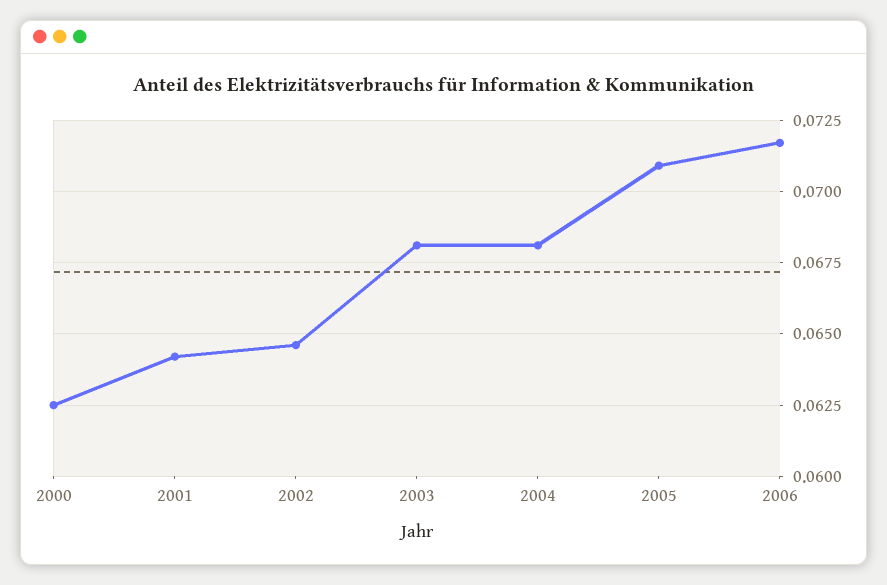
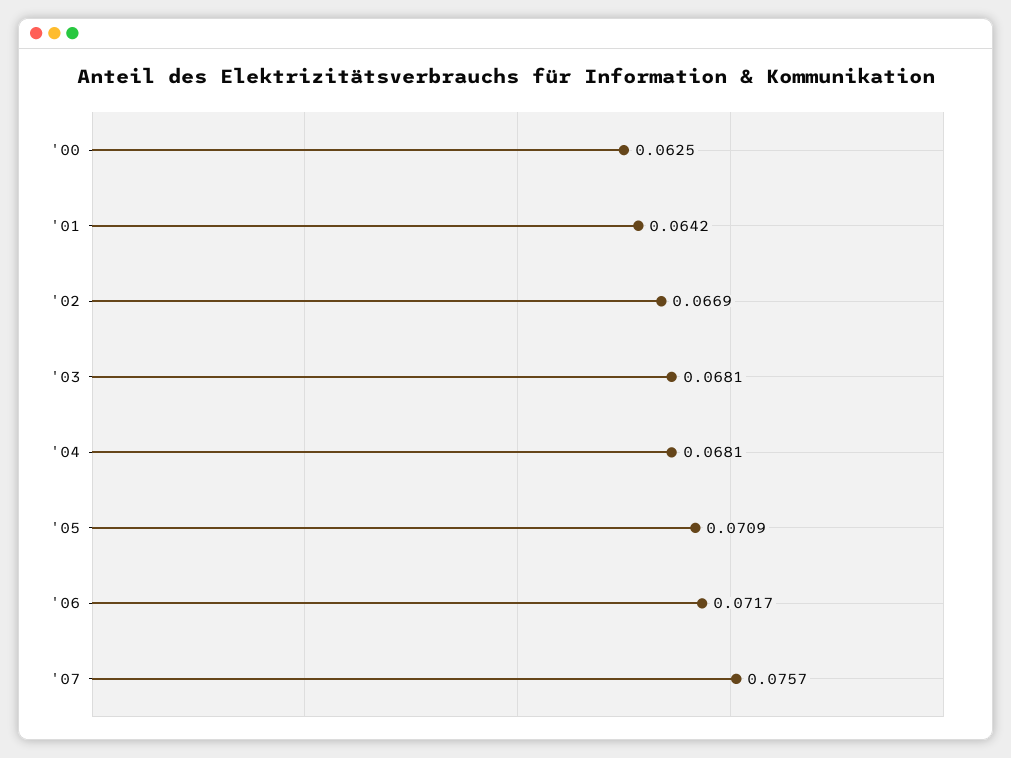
2002: 0.0645 -> 0.0669
'07: none -> 0.0757

